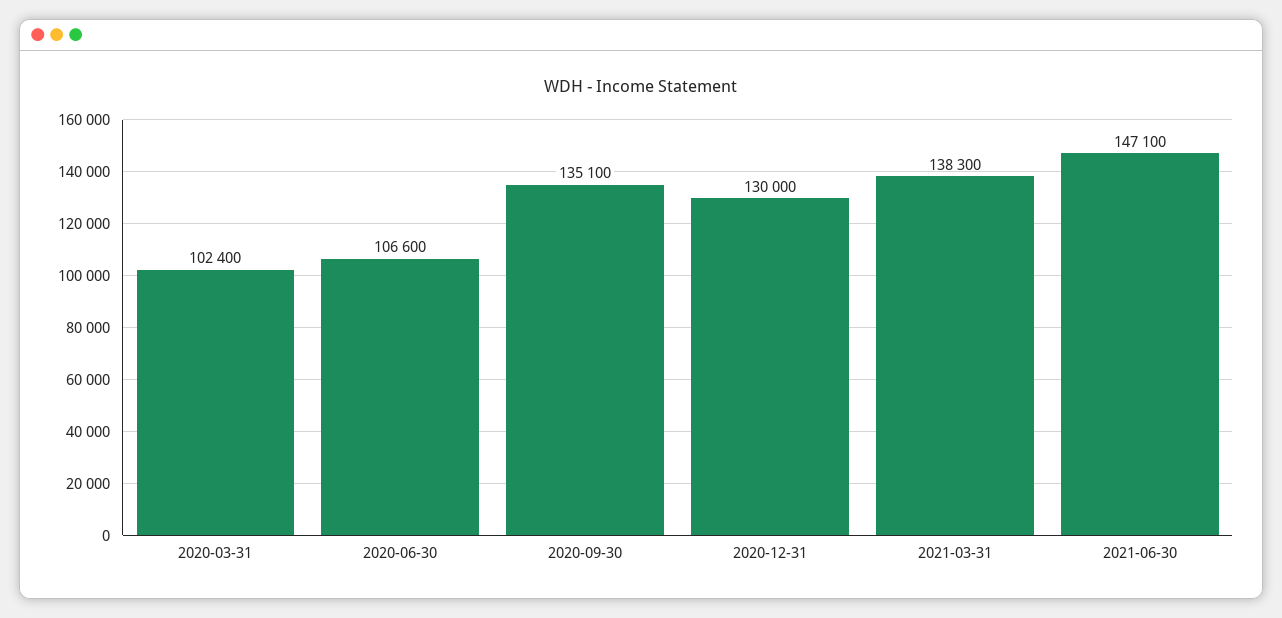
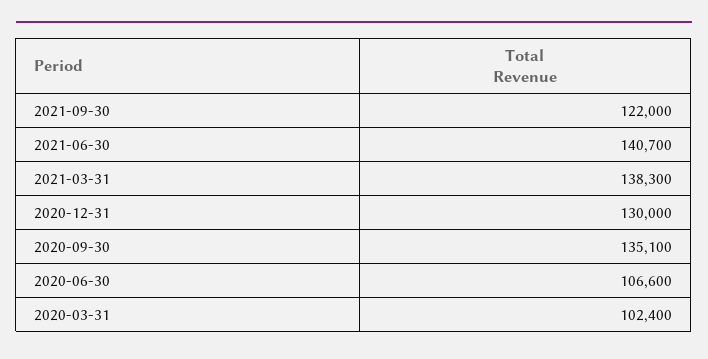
2021-06-30: 147100 -> 140700
2021-09-30: none -> 122000

